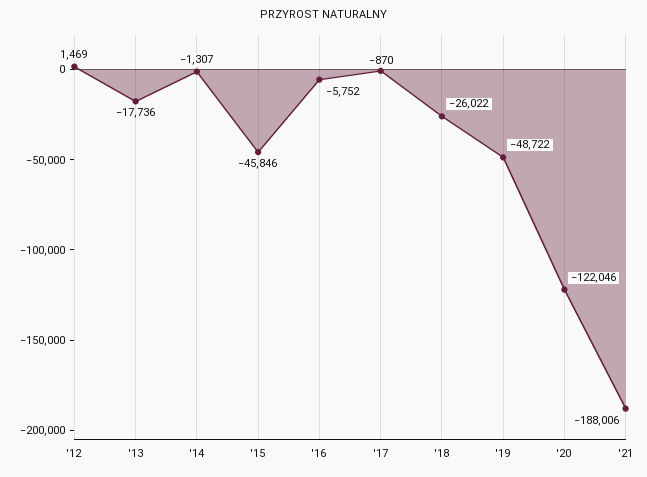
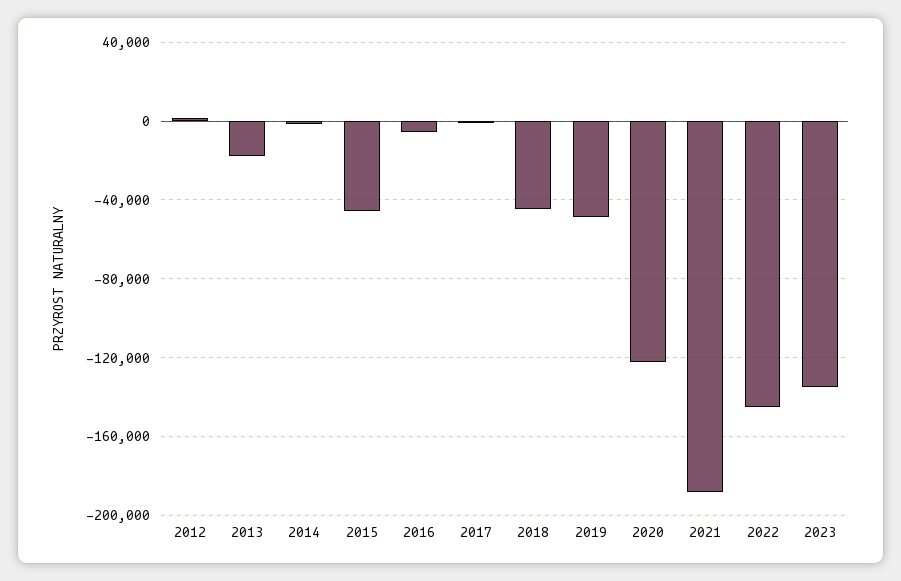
'18: -26022 -> -45000
2022: none -> -145000
2023: none -> -135000

